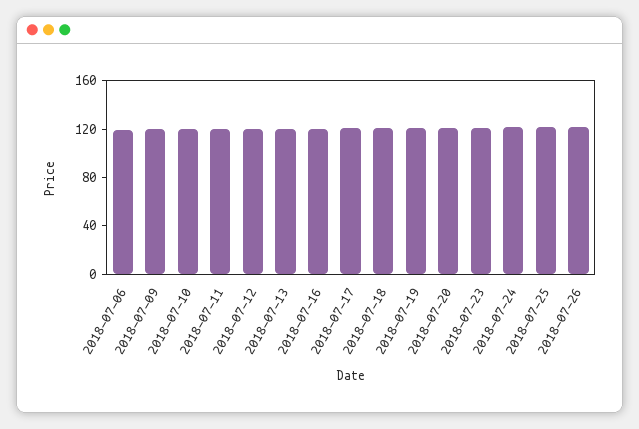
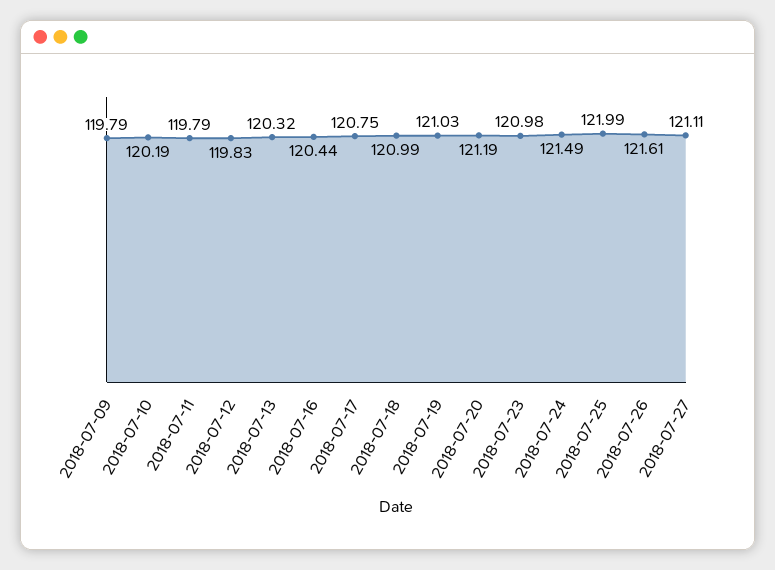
2018-07-06: 120 -> none
2018-07-27: none -> 121.11

